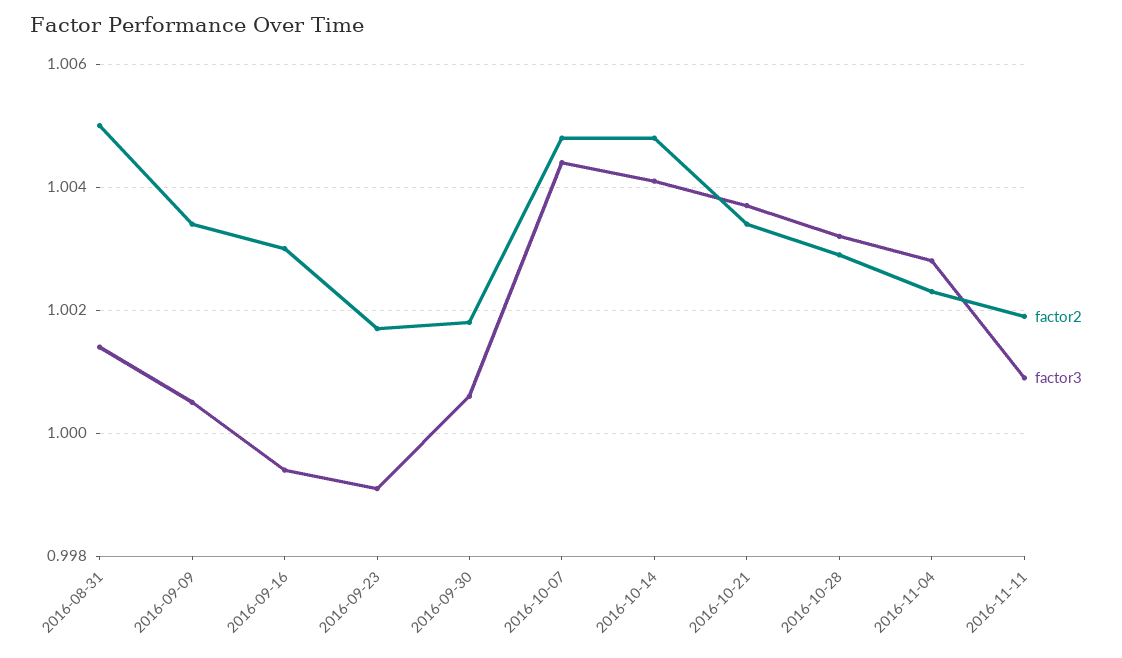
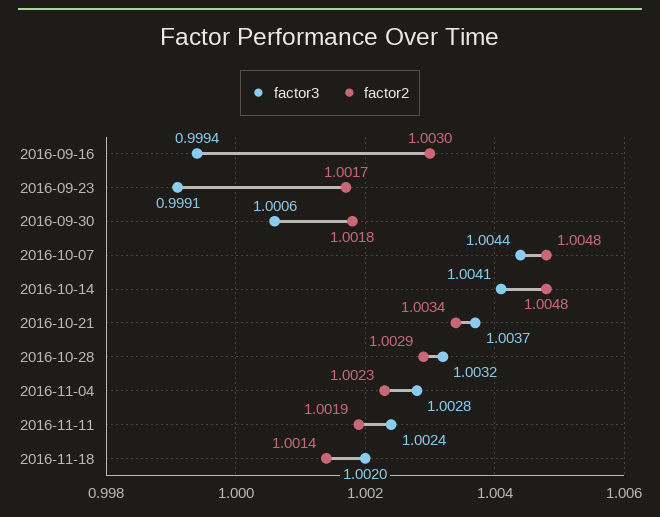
factor2, 2016-08-31: 1.005 -> none
factor3, 2016-08-31: 1.0015 -> none
factor2, 2016-09-09: 1.0035 -> none
factor3, 2016-09-09: 1.0005 -> none
factor3, 2016-11-11: 1.001 -> 1.0024
factor3, 2016-11-18: none -> 1.002
factor2, 2016-11-18: none -> 1.0014

